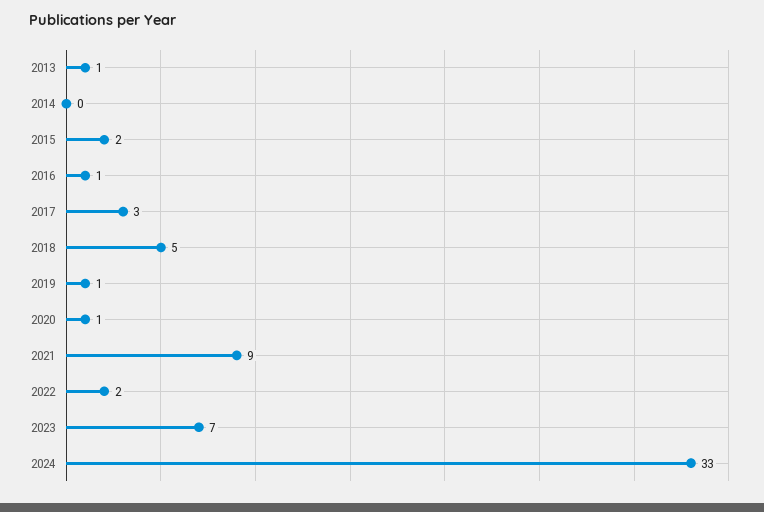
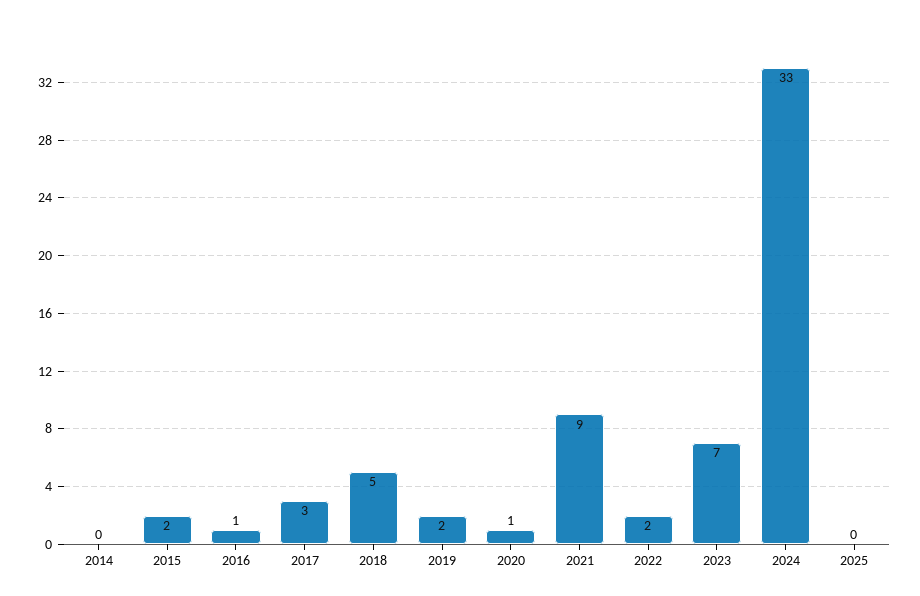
2013: 1 -> none
2019: 1 -> 2
2025: none -> 0

